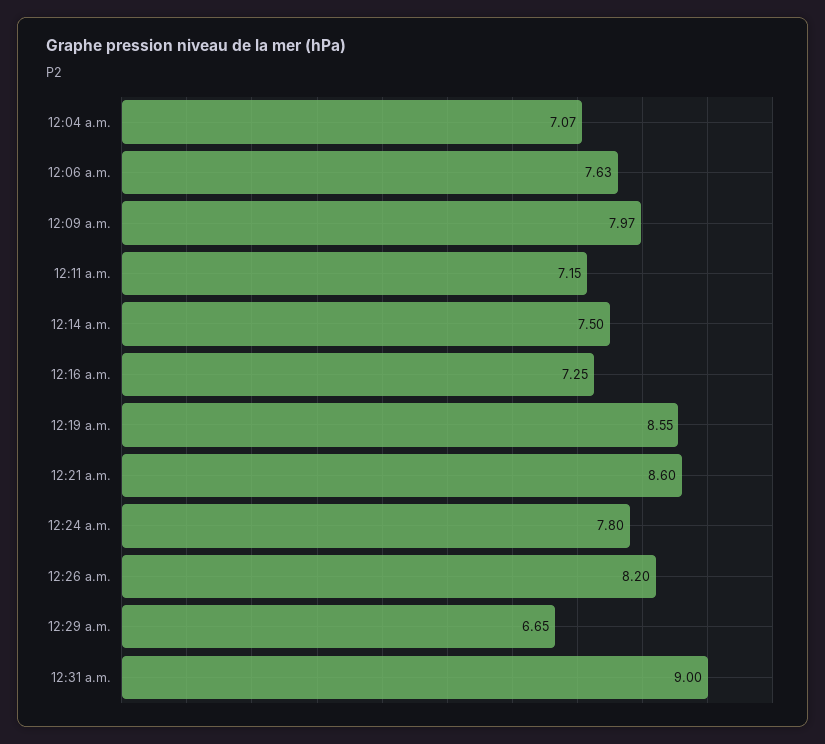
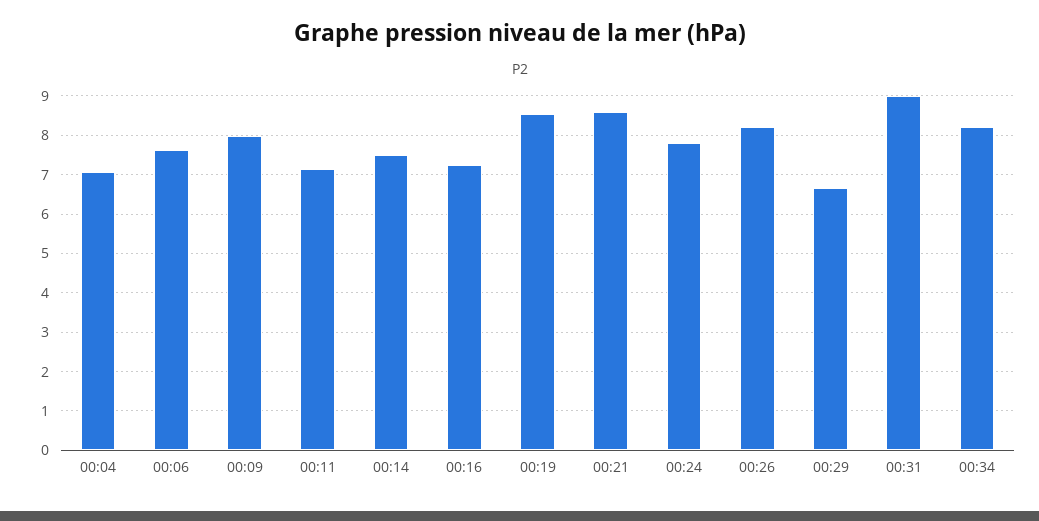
00:34: none -> 8.2

